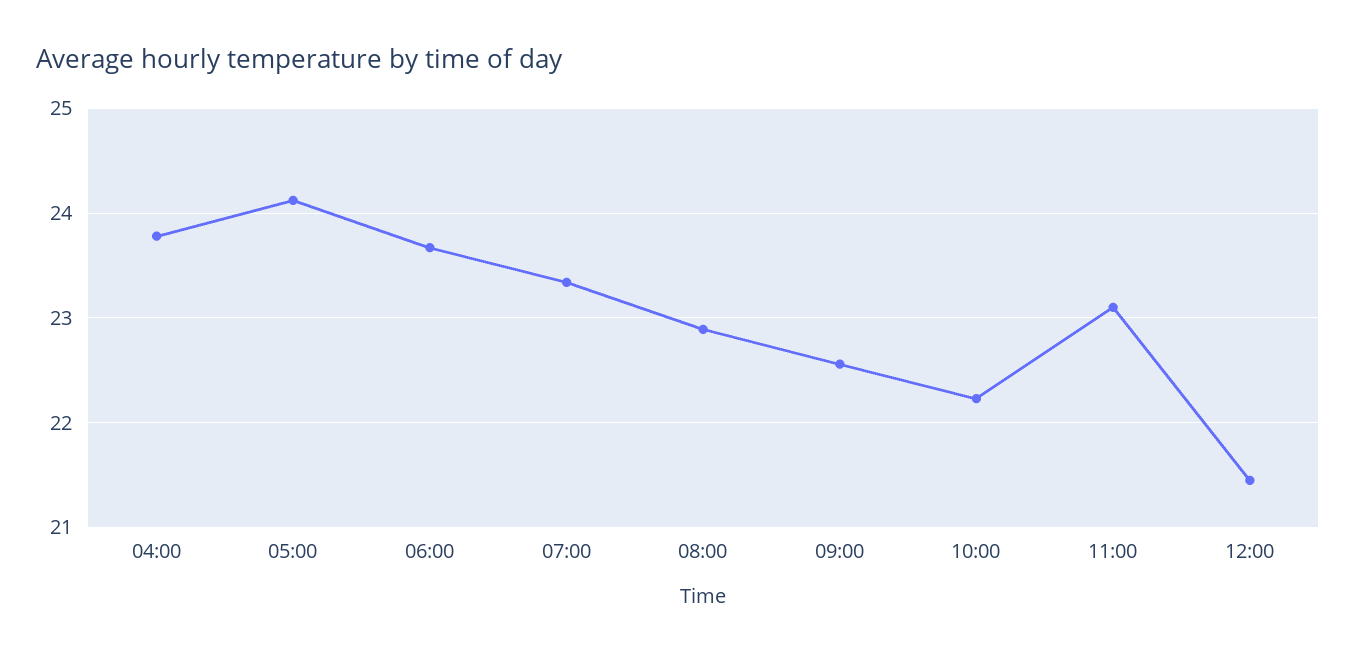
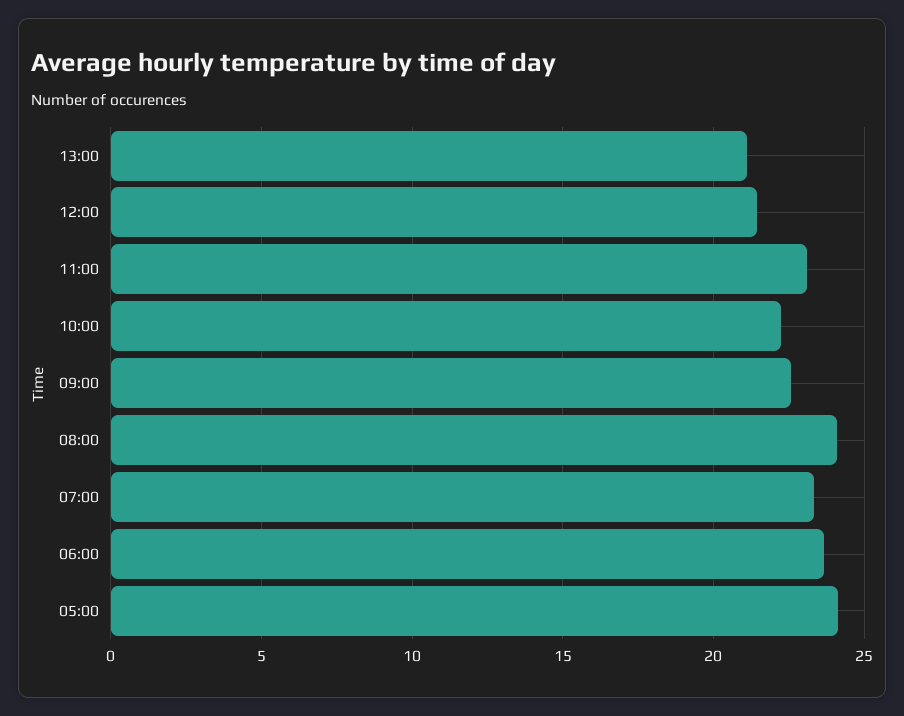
04:00: 23.8 -> none
08:00: 22.9 -> 24
13:00: none -> 21

